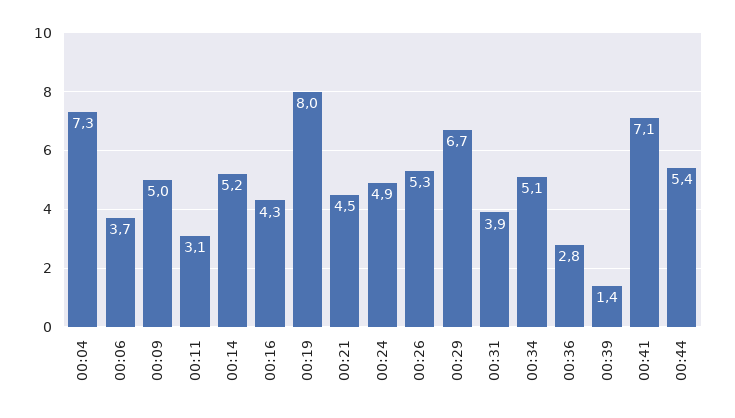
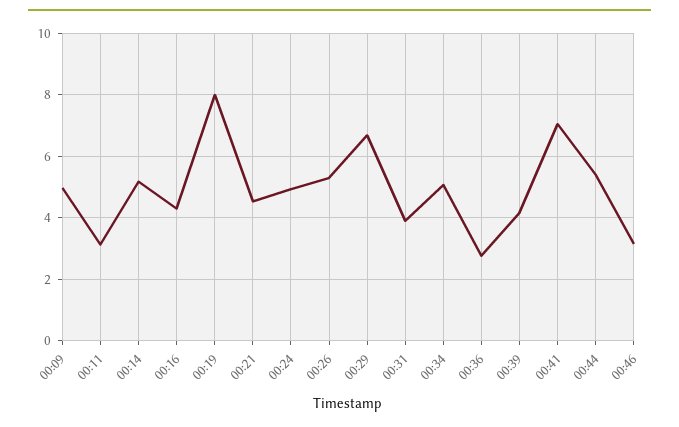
00:04: 7.3 -> none
00:06: 3.7 -> none
00:39: 1.4 -> 4.2
00:46: none -> 3.2

